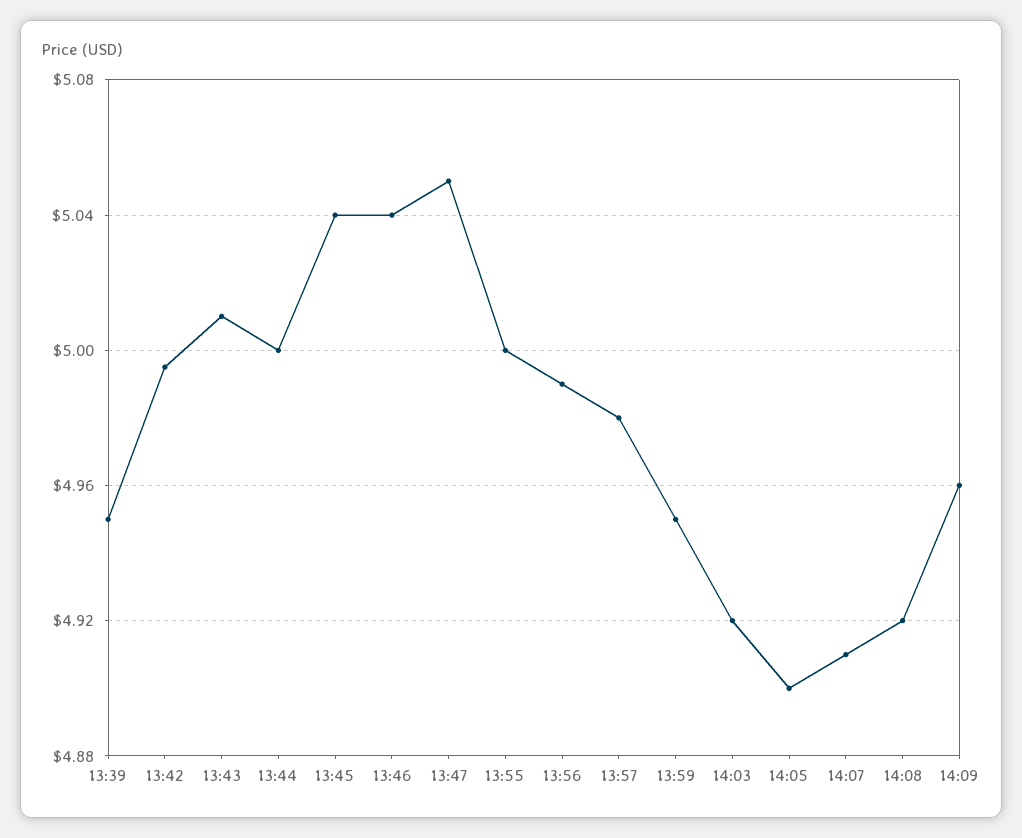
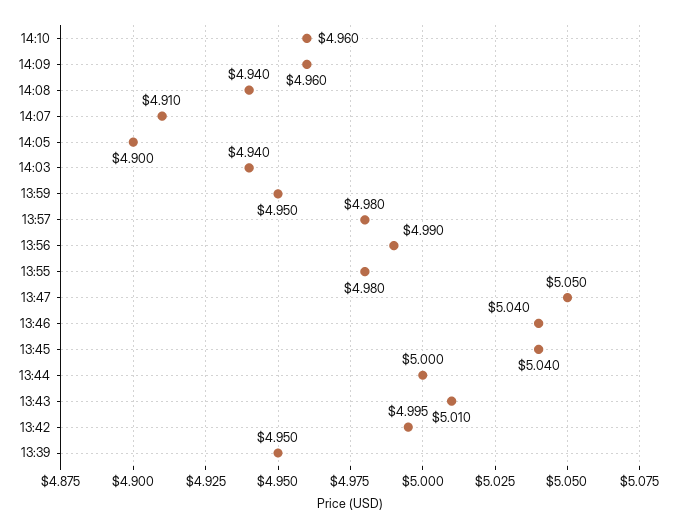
13:55: 5 -> 4.98
14:03: 4.92 -> 4.94
14:08: 4.92 -> 4.94
14:10: none -> 4.96

